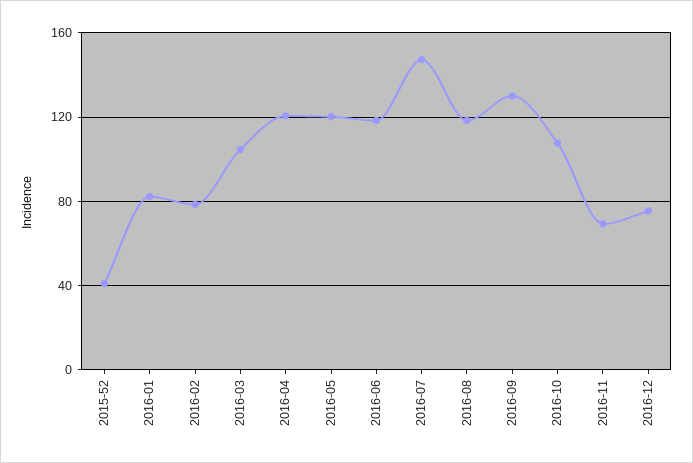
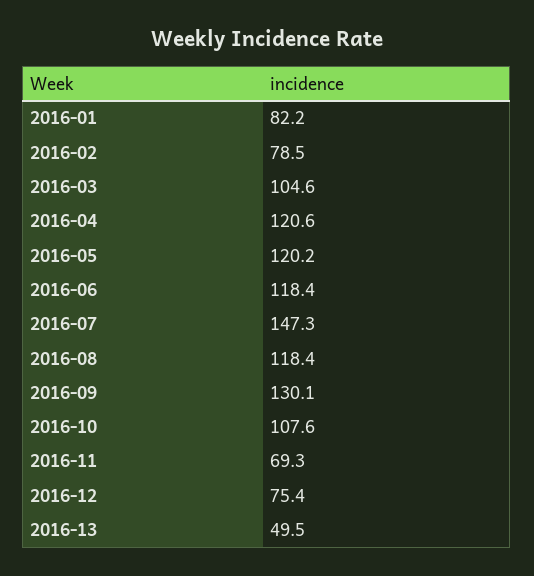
2015-52: 40 -> none
2016-13: none -> 49.5

